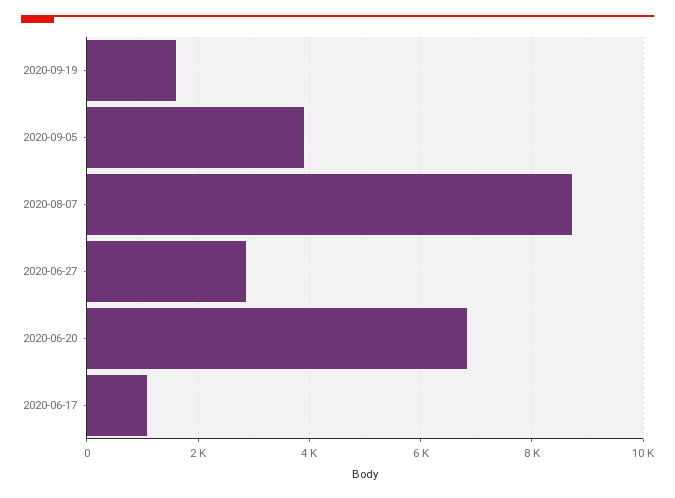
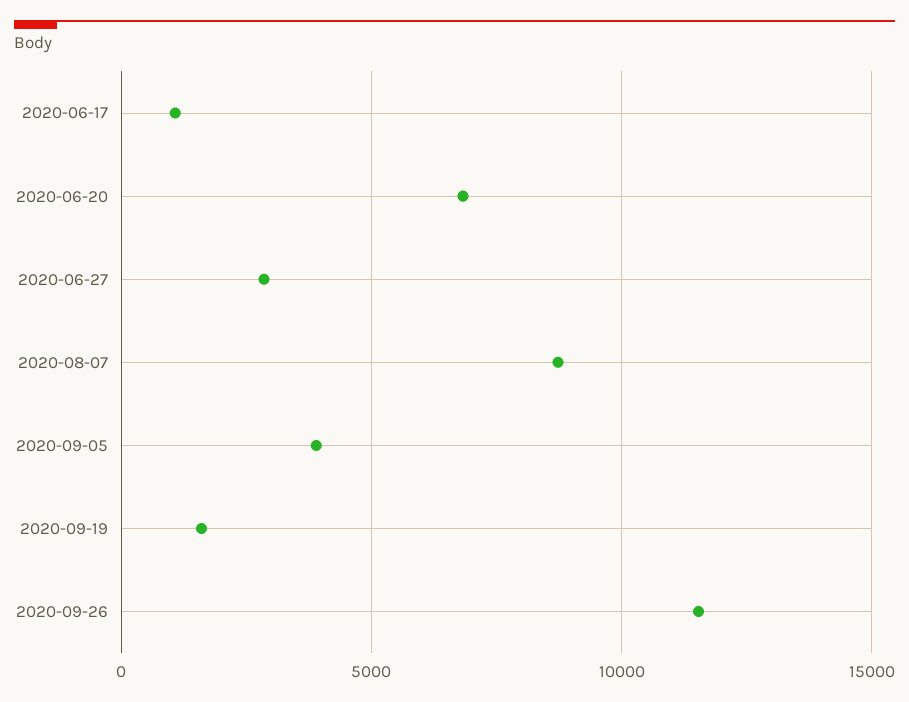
2020-09-26: none -> 11500

